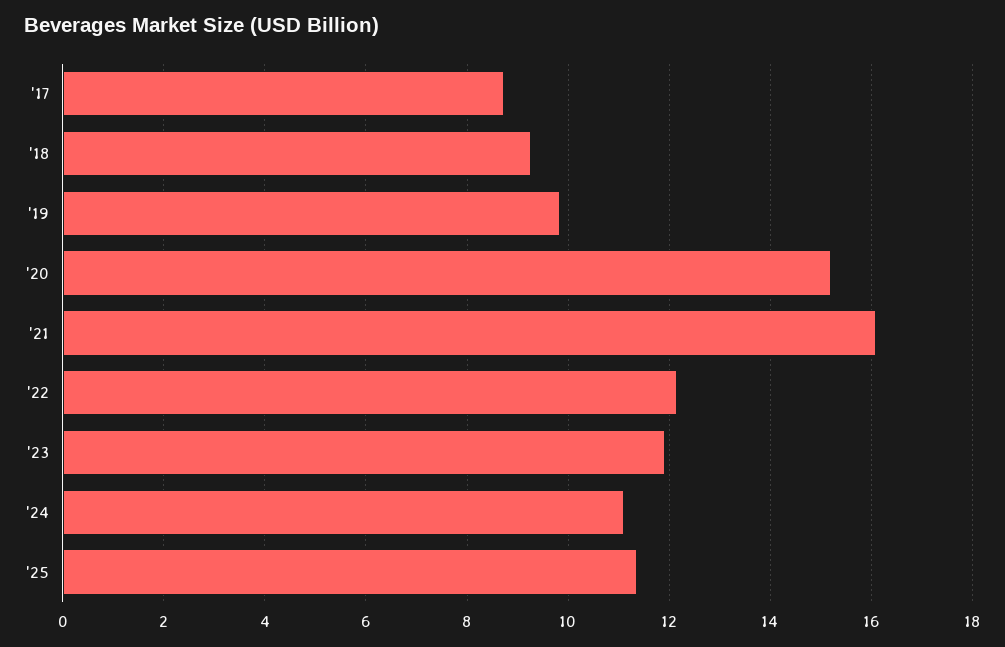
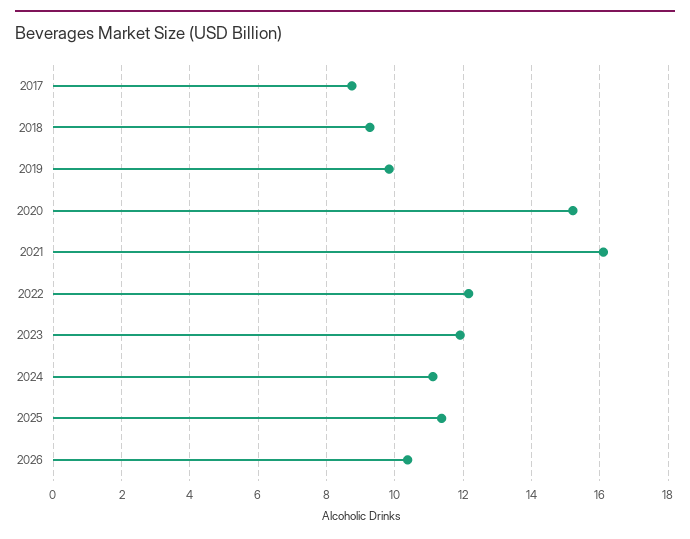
2026: none -> 10.4

